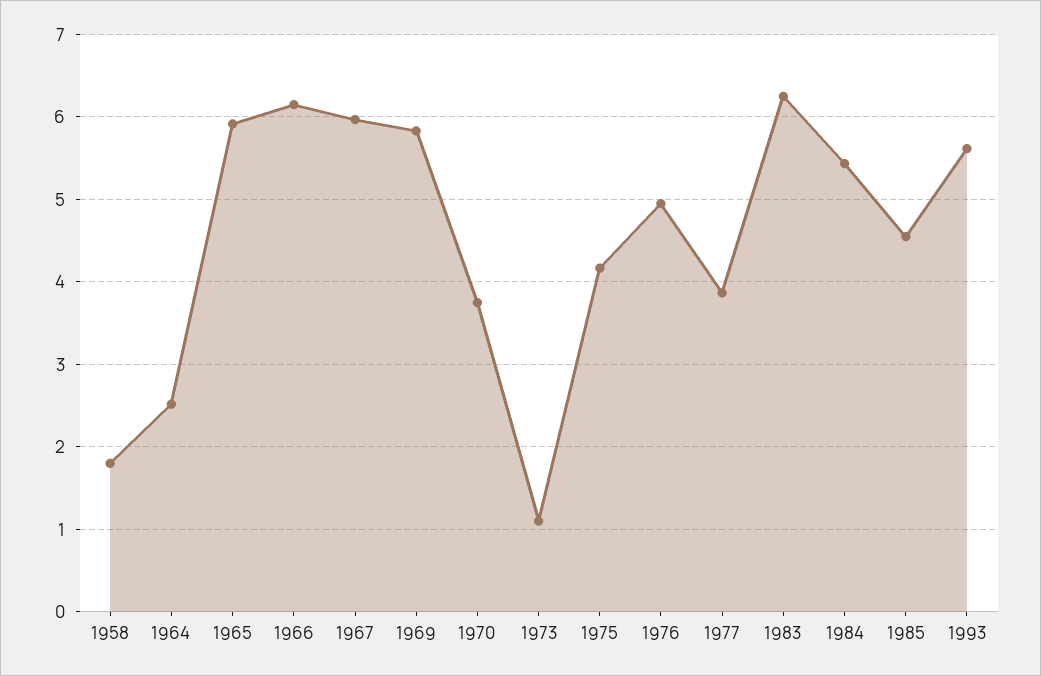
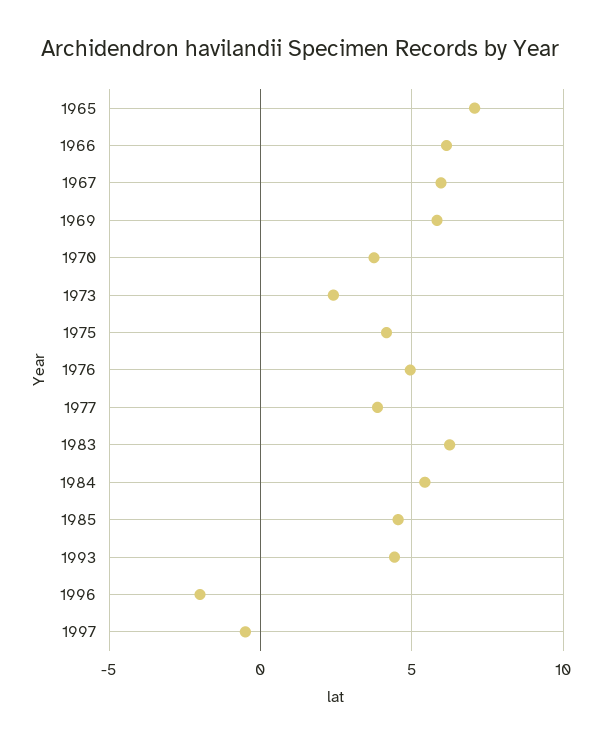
1958: 1.8 -> none
1964: 2.5 -> none
1965: 5.9 -> 7
1973: 1.1 -> 2.5
1993: 5.6 -> 4.5
1996: none -> -2
1997: none -> -0.5

